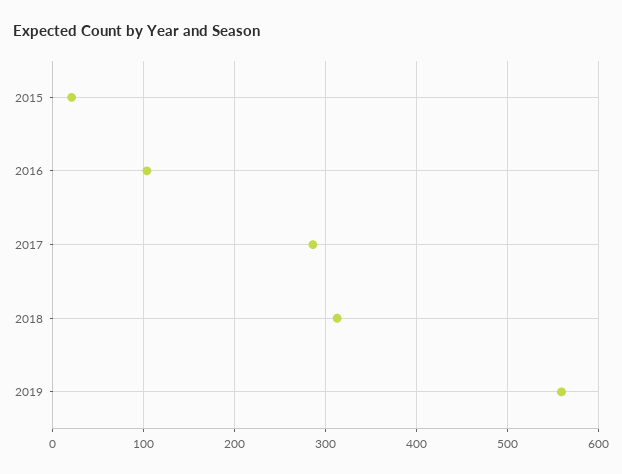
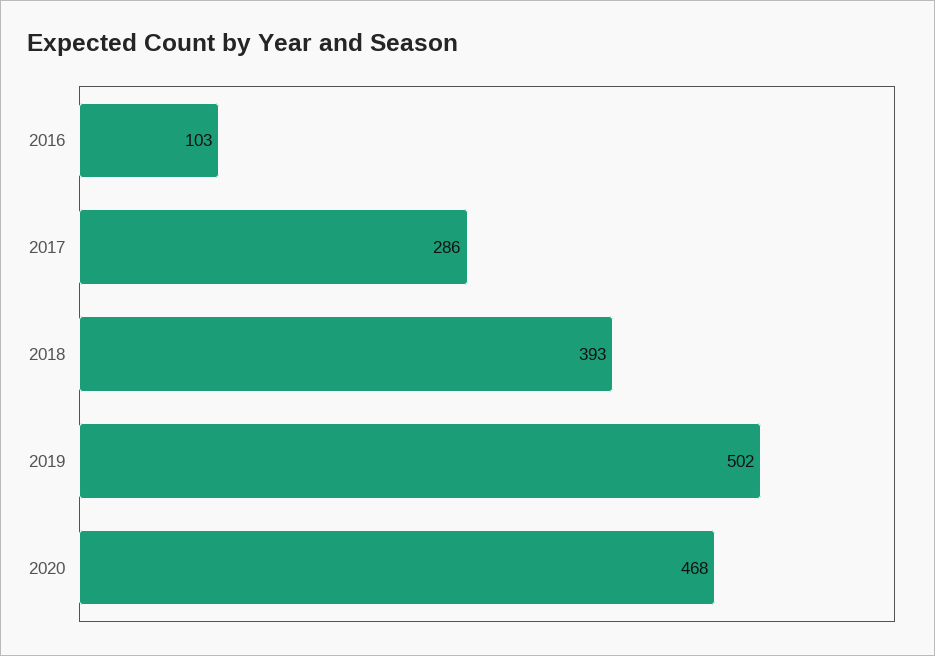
2015: 20 -> none
2018: 310 -> 393
2019: 560 -> 502
2020: none -> 468

